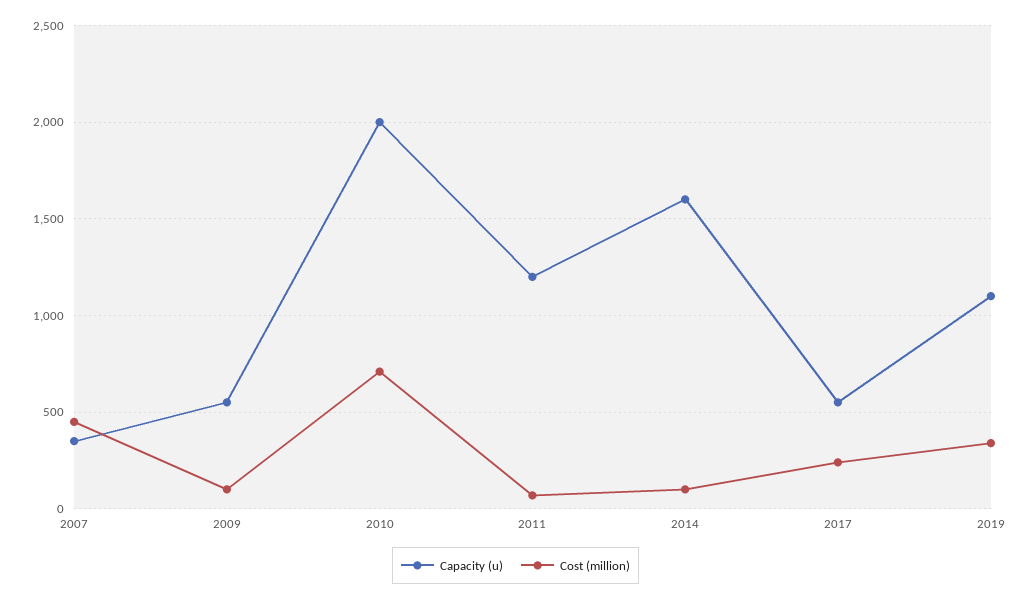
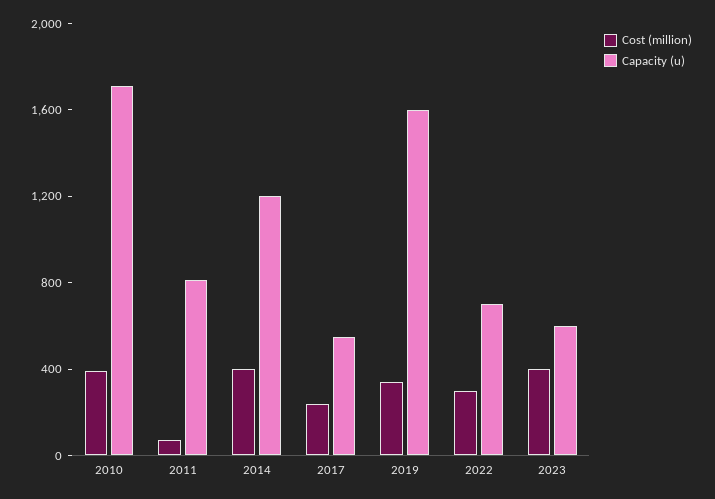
Capacity (u), 2007: 350 -> none
Cost (million), 2007: 450 -> none
Capacity (u), 2009: 550 -> none
Cost (million), 2009: 100 -> none
Capacity (u), 2010: 2000 -> 1700
Cost (million), 2010: 700 -> 400
Capacity (u), 2011: 1200 -> 800
Capacity (u), 2014: 1600 -> 1200
Cost (million), 2014: 100 -> 400
Capacity (u), 2019: 1100 -> 1600
Cost (million), 2022: none -> 300
Capacity (u), 2022: none -> 700
Cost (million), 2023: none -> 400
Capacity (u), 2023: none -> 600

